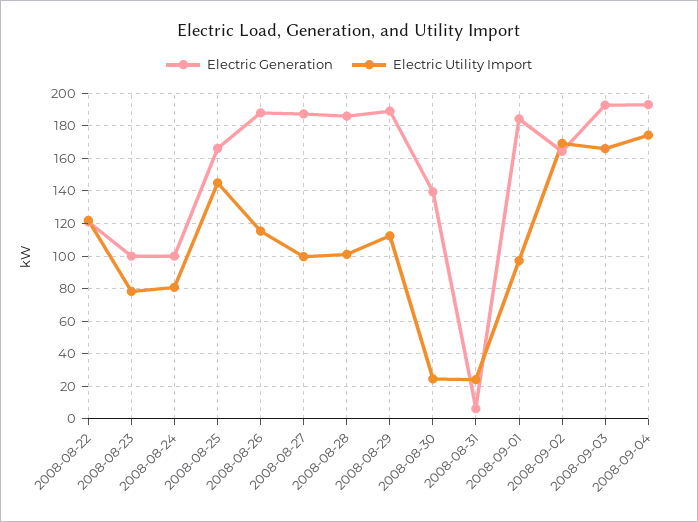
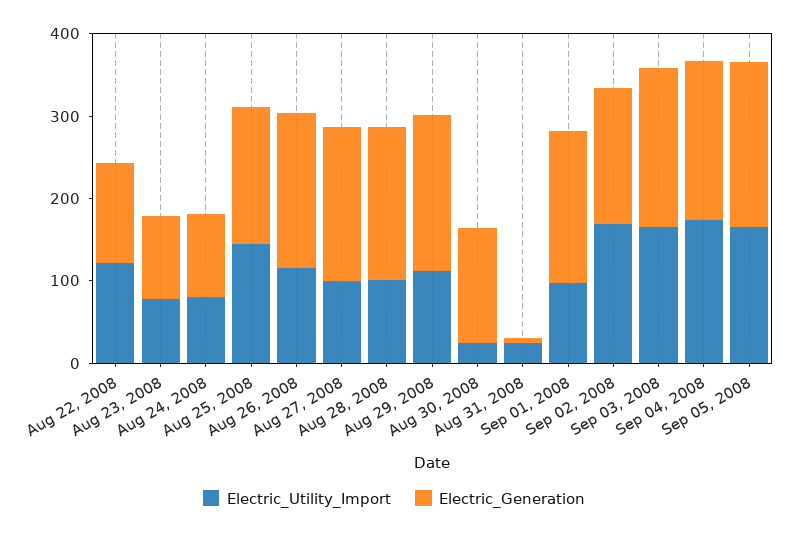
Electric Utility Import, Sep 05, 2008: none -> 160
Electric Generation, Sep 05, 2008: none -> 200

